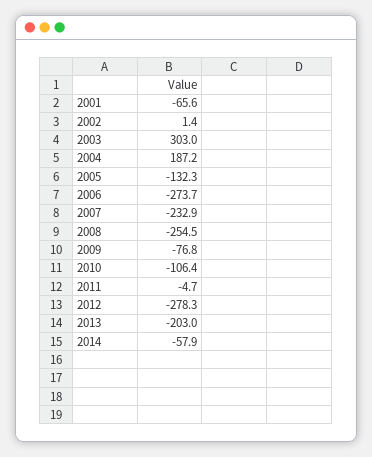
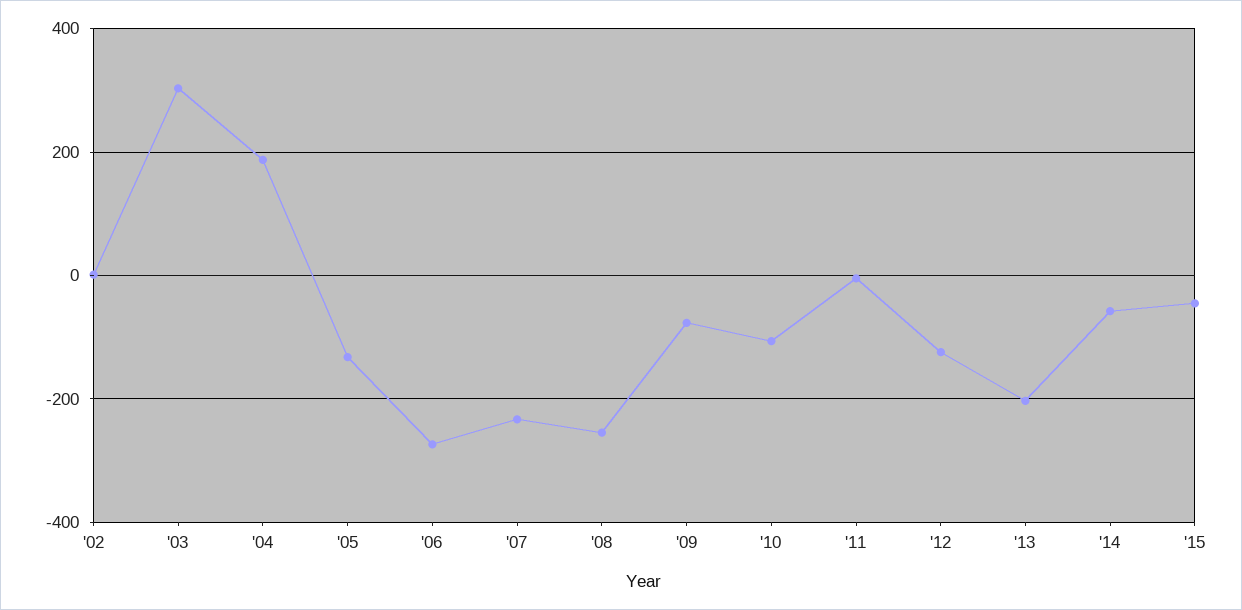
2001: -65.6 -> none
2012: -278.3 -> -120
'15: none -> -40

